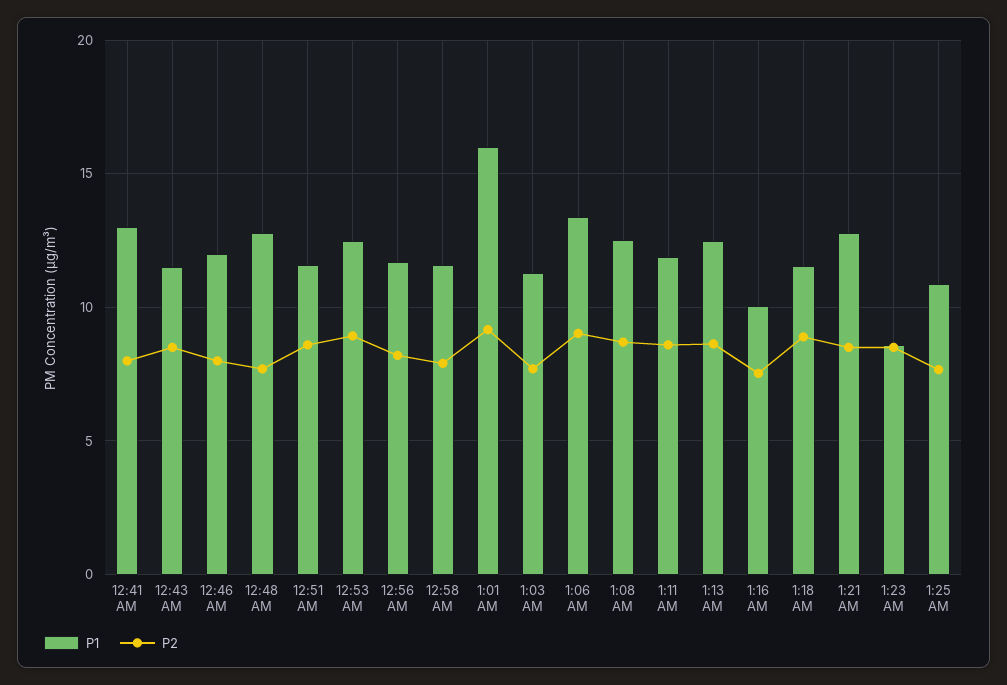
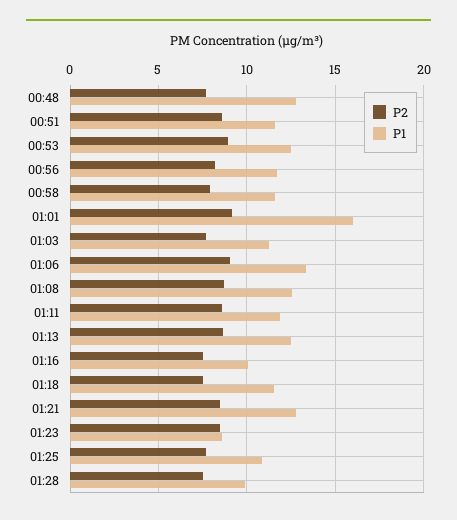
P1, 12:41 AM: 13 -> none
P2, 12:41 AM: 8 -> none
P1, 12:43 AM: 11.5 -> none
P2, 12:43 AM: 8.5 -> none
P1, 12:46 AM: 12 -> none
P2, 12:46 AM: 8 -> none
P2, 1:18 AM: 9 -> 7.5
P2, 01:28: none -> 7.5
P1, 01:28: none -> 10

